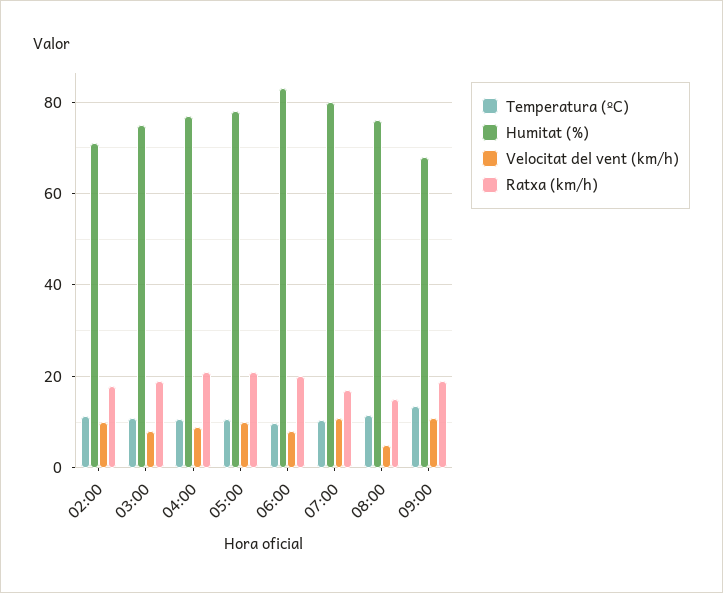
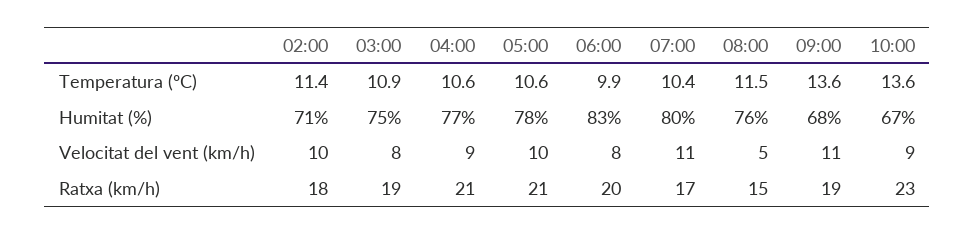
Temperatura (ºC), 10:00: none -> 13.6
Humitat (%), 10:00: none -> 67
Velocitat del vent (km/h), 10:00: none -> 9
Ratxa (km/h), 10:00: none -> 23

